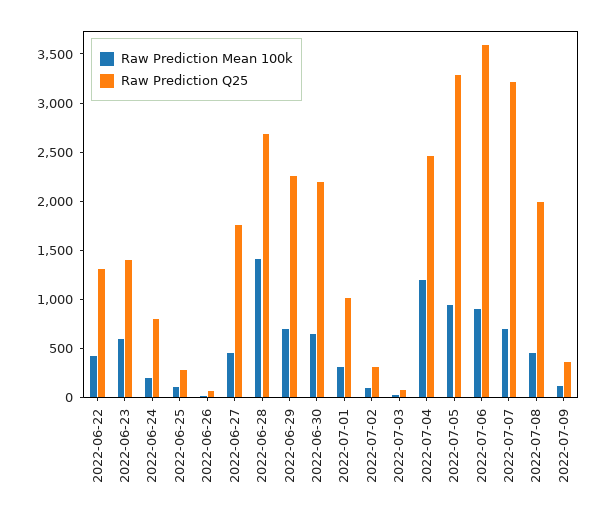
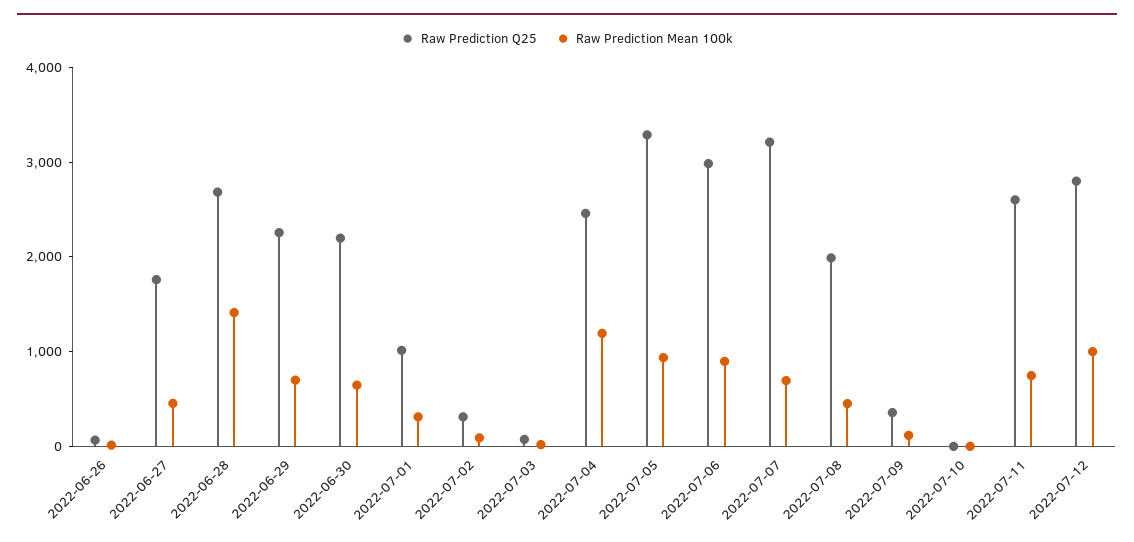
Raw Prediction Mean 100k, 2022-06-22: 400 -> none
Raw Prediction Q25, 2022-06-22: 1300 -> none
Raw Prediction Mean 100k, 2022-06-23: 600 -> none
Raw Prediction Q25, 2022-06-23: 1400 -> none
Raw Prediction Mean 100k, 2022-06-24: 200 -> none
Raw Prediction Q25, 2022-06-24: 800 -> none
Raw Prediction Mean 100k, 2022-06-25: 100 -> none
Raw Prediction Q25, 2022-06-25: 300 -> none
Raw Prediction Q25, 2022-07-06: 3600 -> 3000
Raw Prediction Q25, 2022-07-10: none -> 0
Raw Prediction Mean 100k, 2022-07-10: none -> 0
Raw Prediction Q25, 2022-07-11: none -> 2600
Raw Prediction Mean 100k, 2022-07-11: none -> 800
Raw Prediction Q25, 2022-07-12: none -> 2800
Raw Prediction Mean 100k, 2022-07-12: none -> 1000

